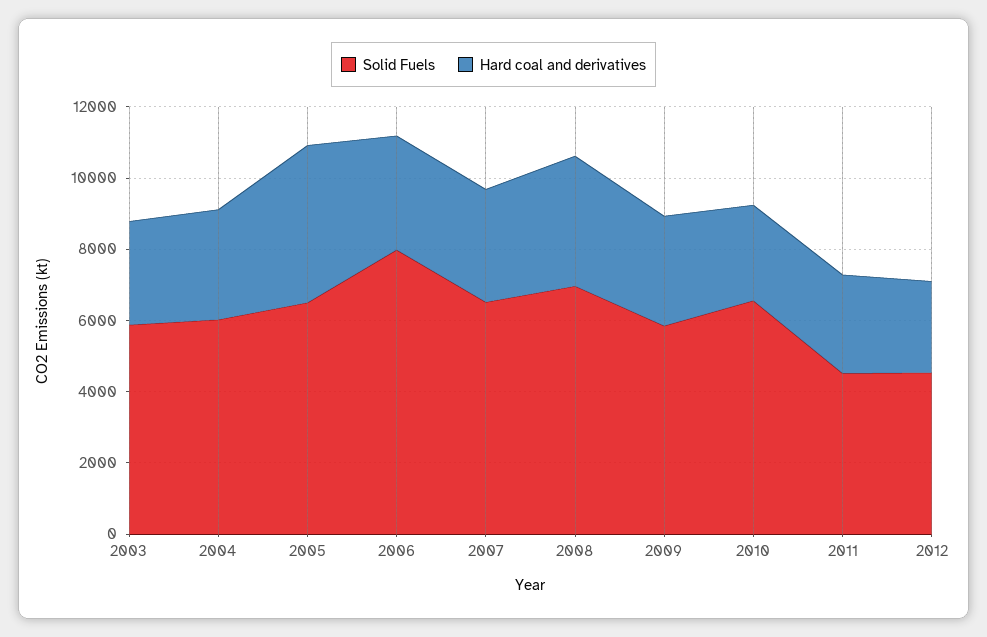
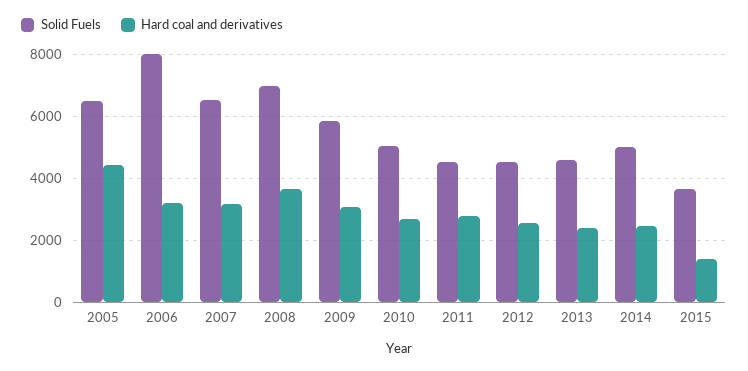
Solid Fuels, 2003: 6000 -> none
Hard coal and derivatives, 2003: 3000 -> none
Solid Fuels, 2004: 6000 -> none
Hard coal and derivatives, 2004: 3000 -> none
Solid Fuels, 2010: 6500 -> 5000
Solid Fuels, 2013: none -> 4600
Hard coal and derivatives, 2013: none -> 2400
Solid Fuels, 2014: none -> 5000
Hard coal and derivatives, 2014: none -> 2400
Solid Fuels, 2015: none -> 3600
Hard coal and derivatives, 2015: none -> 1400

